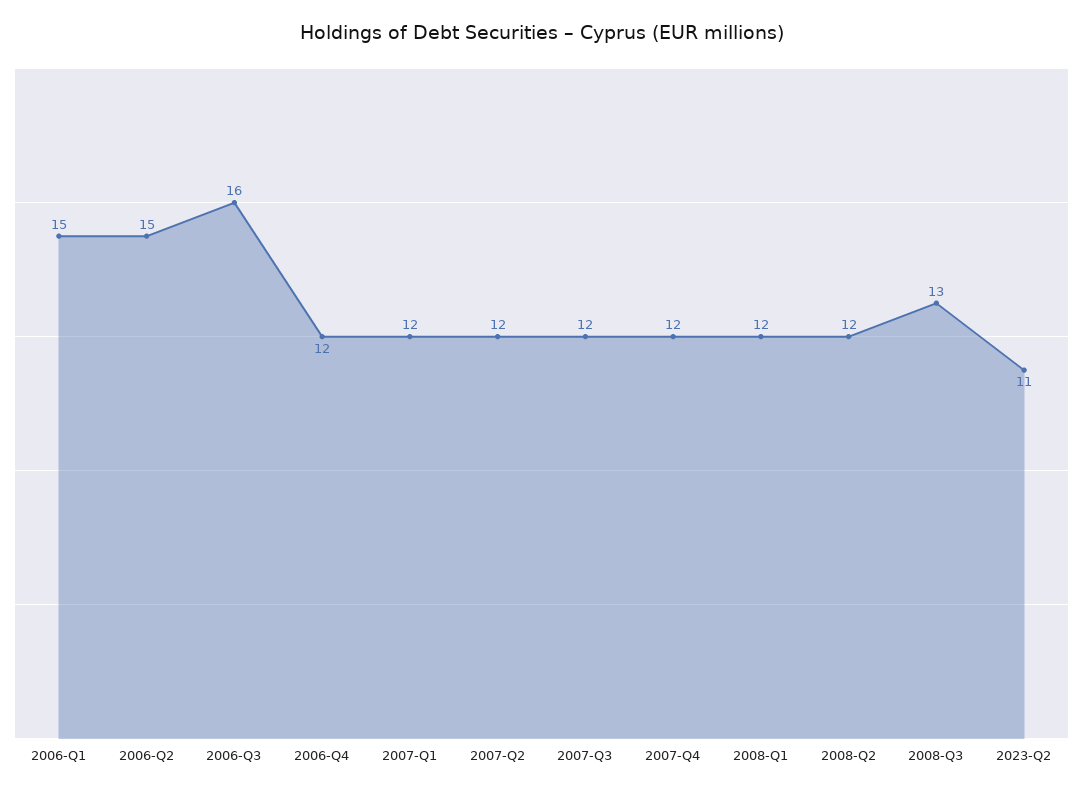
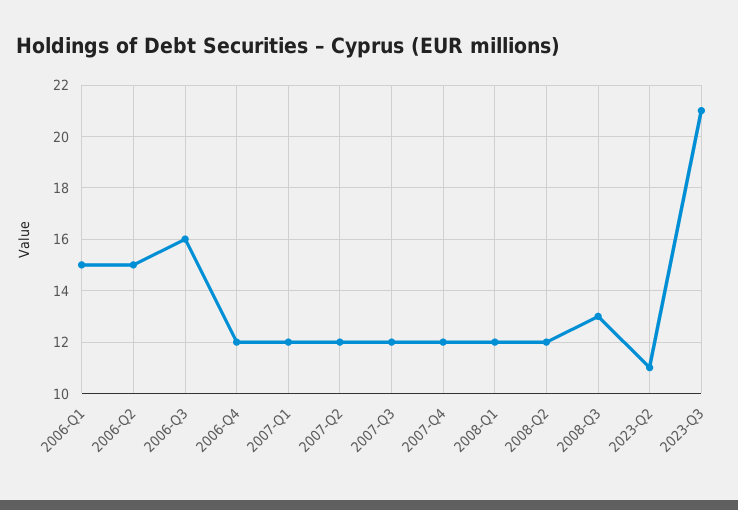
2023-Q3: none -> 21

